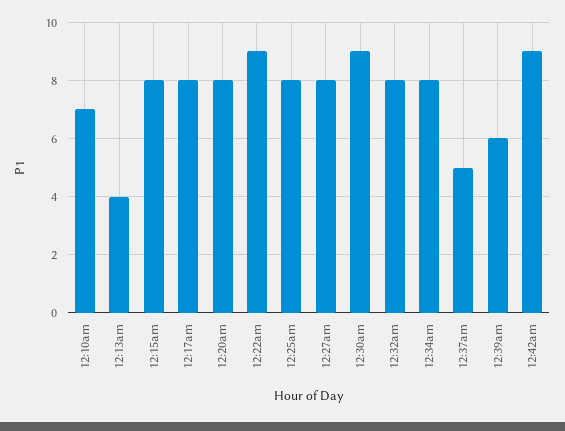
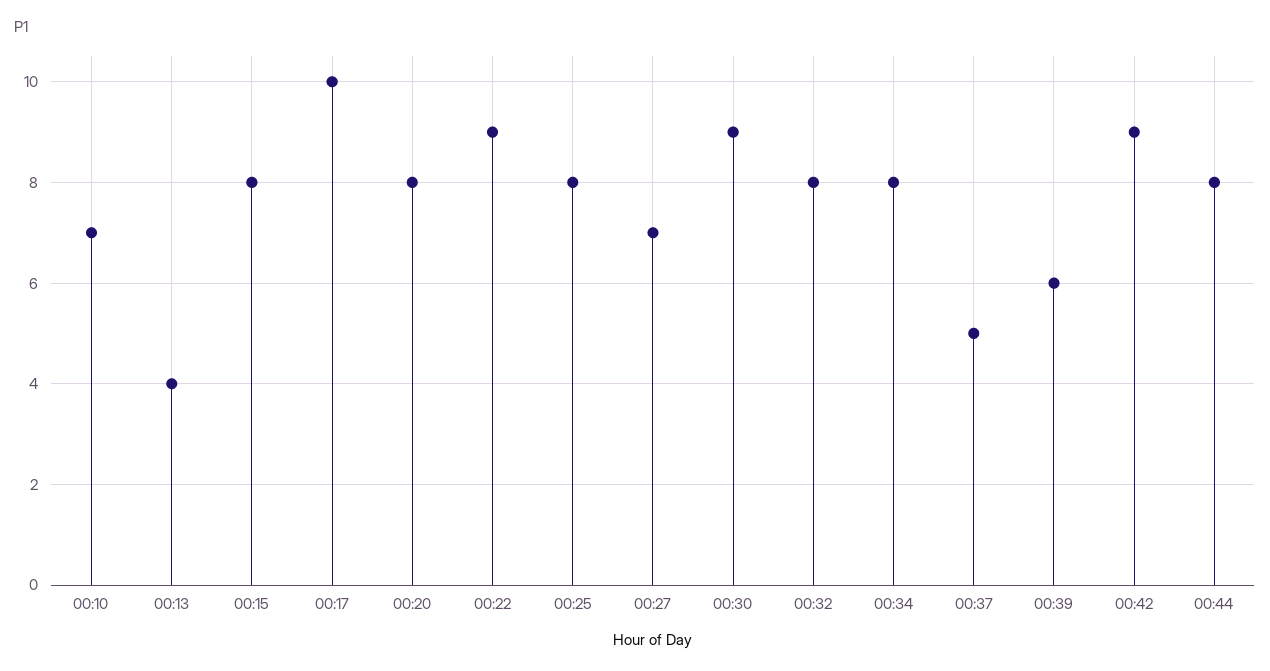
12:17am: 8 -> 10
12:27am: 8 -> 7
00:44: none -> 8

